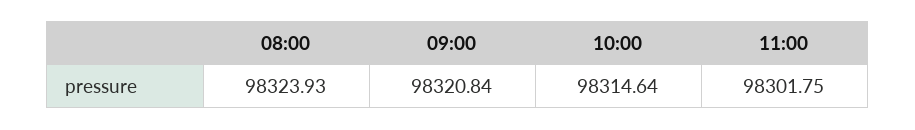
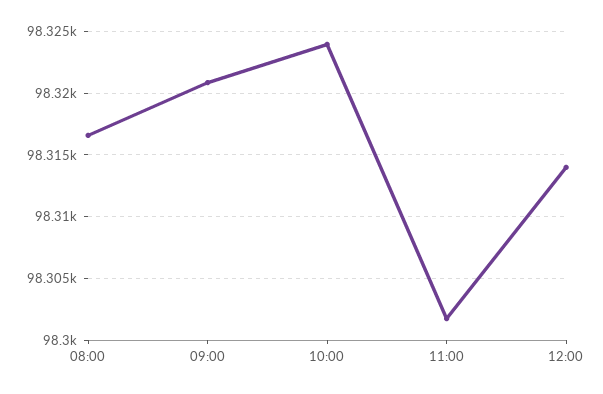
08:00: 98323.93 -> 98316.5
10:00: 98314.64 -> 98324
12:00: none -> 98314

